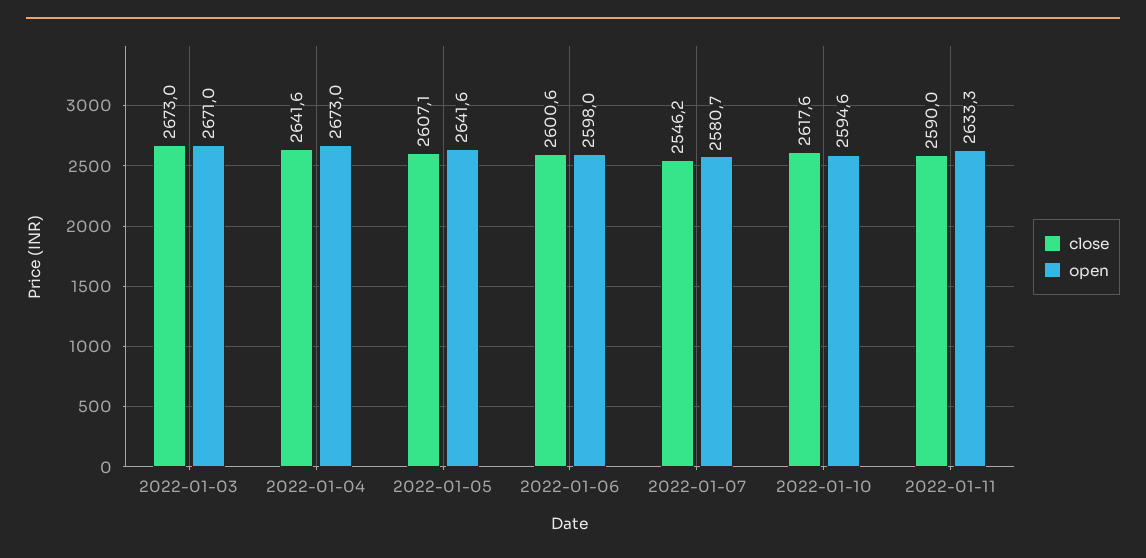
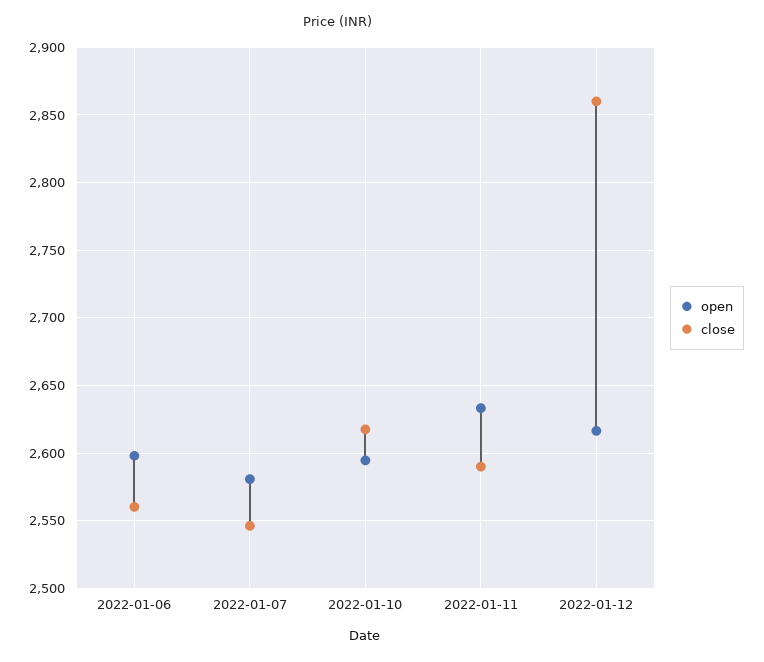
close, 2022-01-03: 2673 -> none
open, 2022-01-03: 2671 -> none
close, 2022-01-04: 2641.6 -> none
open, 2022-01-04: 2673 -> none
close, 2022-01-05: 2607.1 -> none
open, 2022-01-05: 2641.6 -> none
close, 2022-01-06: 2600.6 -> 2560
open, 2022-01-12: none -> 2615
close, 2022-01-12: none -> 2860

